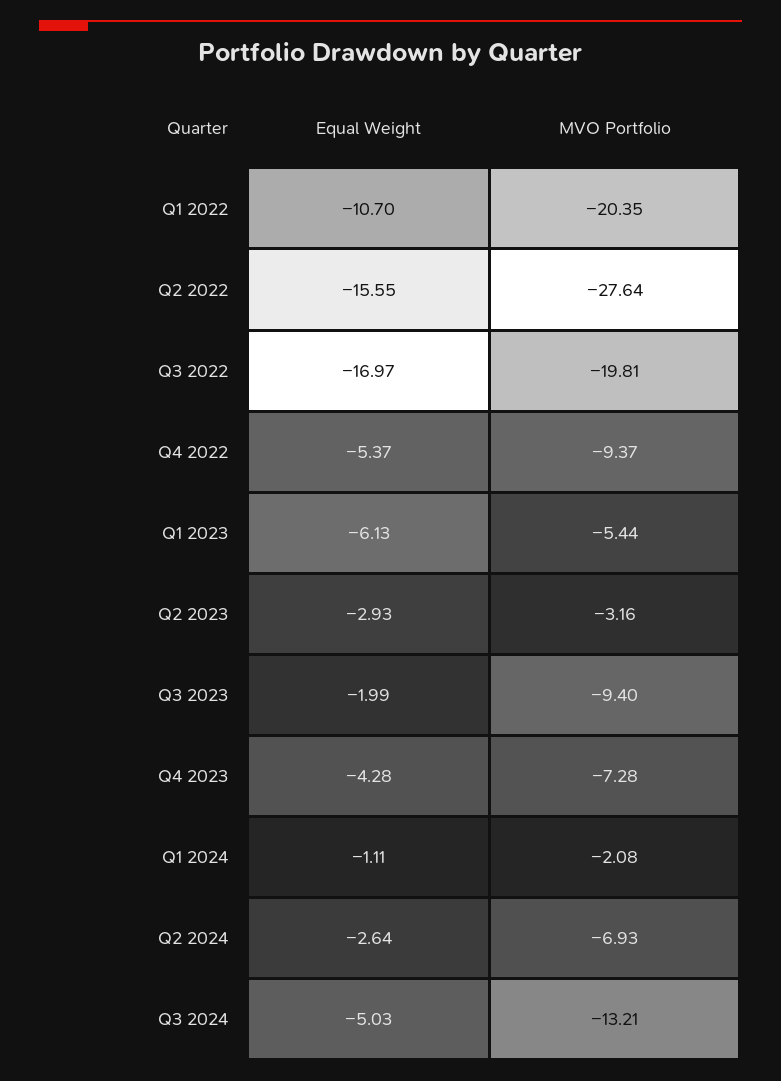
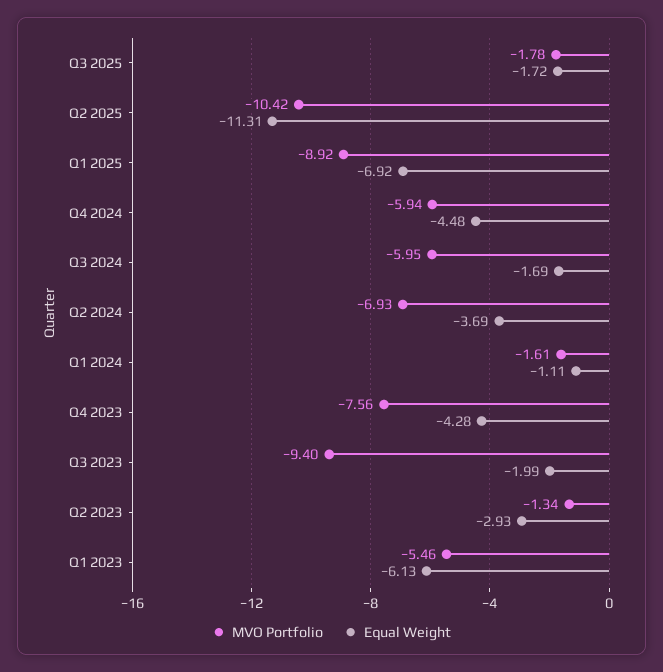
Equal Weight, Q1 2022: -10.7 -> none
MVO Portfolio, Q1 2022: -20.35 -> none
Equal Weight, Q2 2022: -15.55 -> none
MVO Portfolio, Q2 2022: -27.64 -> none
Equal Weight, Q3 2022: -16.97 -> none
MVO Portfolio, Q3 2022: -19.81 -> none
Equal Weight, Q4 2022: -5.37 -> none
MVO Portfolio, Q4 2022: -9.37 -> none
MVO Portfolio, Q1 2023: -5.44 -> -5.46
MVO Portfolio, Q2 2023: -3.16 -> -1.34
MVO Portfolio, Q4 2023: -7.28 -> -7.56
MVO Portfolio, Q1 2024: -2.08 -> -1.61
Equal Weight, Q2 2024: -2.64 -> -3.69
Equal Weight, Q3 2024: -5.03 -> -1.69
MVO Portfolio, Q3 2024: -13.21 -> -5.95
MVO Portfolio, Q3 2025: none -> -1.78
Equal Weight, Q3 2025: none -> -1.72
MVO Portfolio, Q2 2025: none -> -10.42
Equal Weight, Q2 2025: none -> -11.31
MVO Portfolio, Q1 2025: none -> -8.92
Equal Weight, Q1 2025: none -> -6.92
MVO Portfolio, Q4 2024: none -> -5.94
Equal Weight, Q4 2024: none -> -4.48

